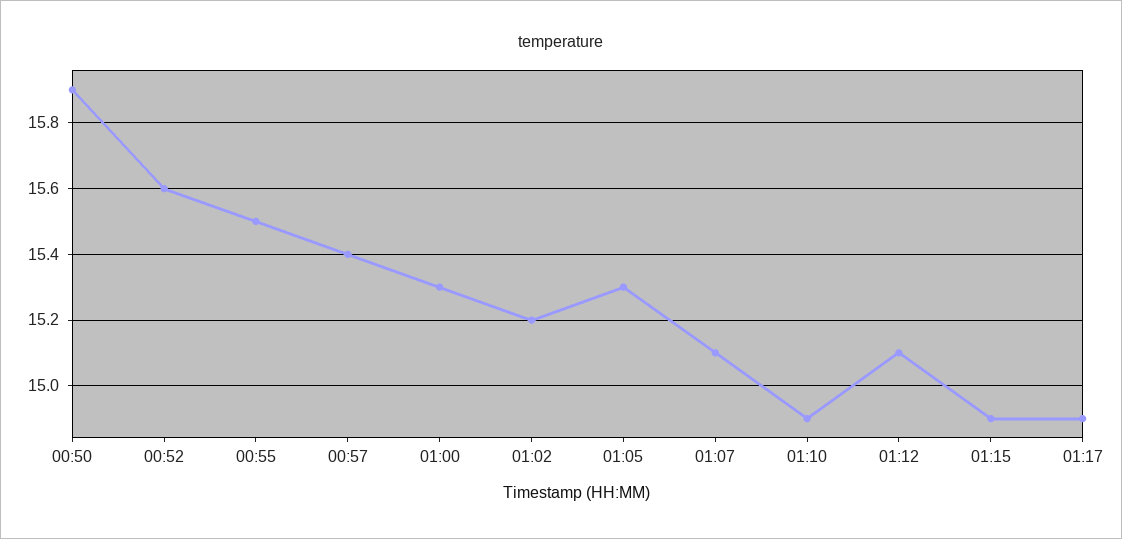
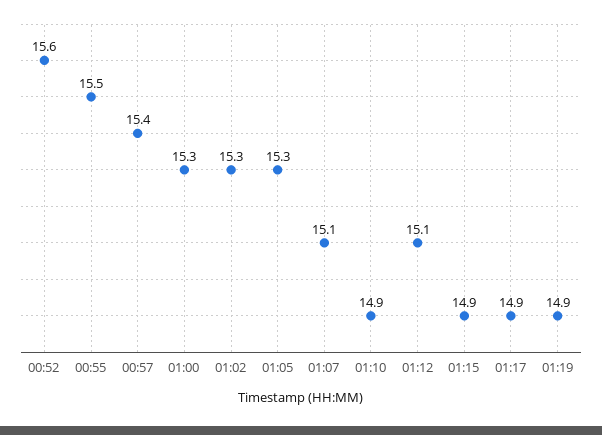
00:50: 15.9 -> none
01:02: 15.2 -> 15.3
01:19: none -> 14.9

